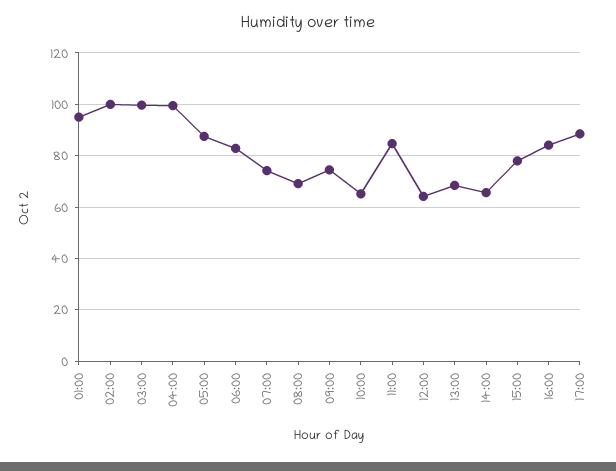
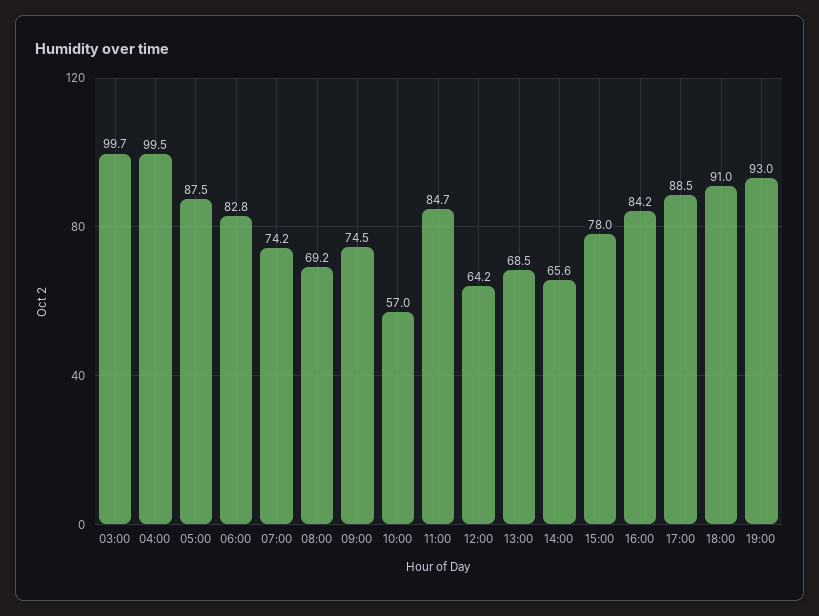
01:00: 95 -> none
02:00: 100 -> none
10:00: 65 -> 57
18:00: none -> 91
19:00: none -> 93

